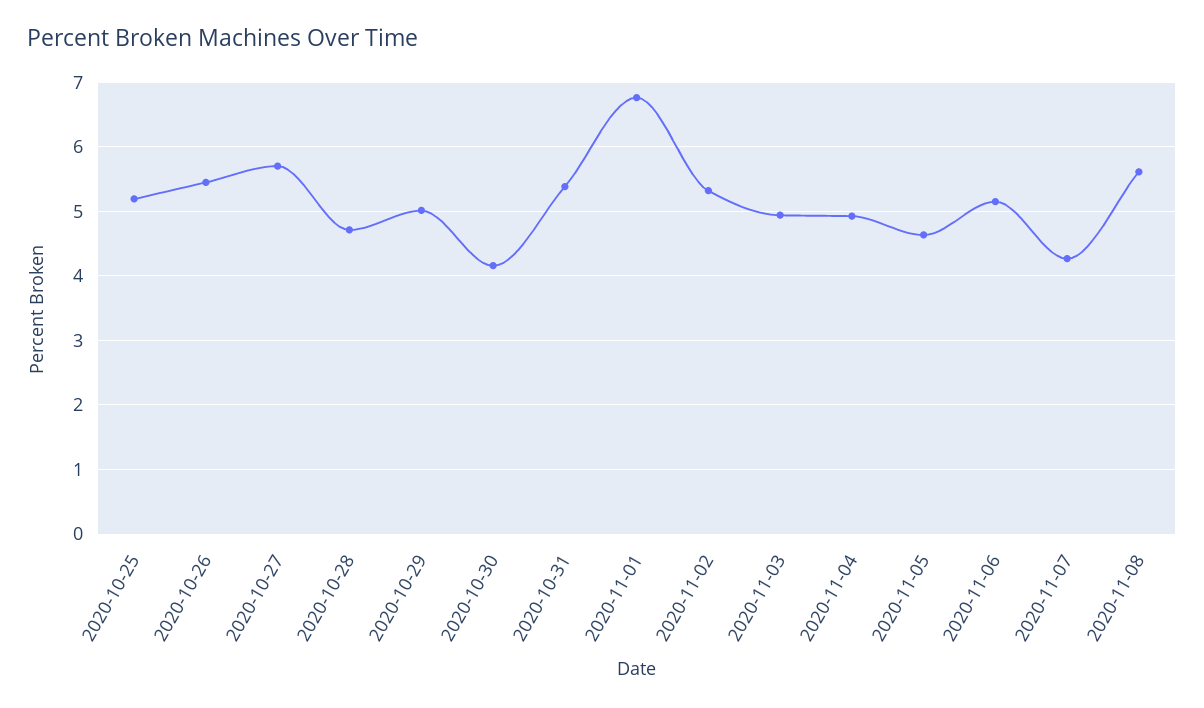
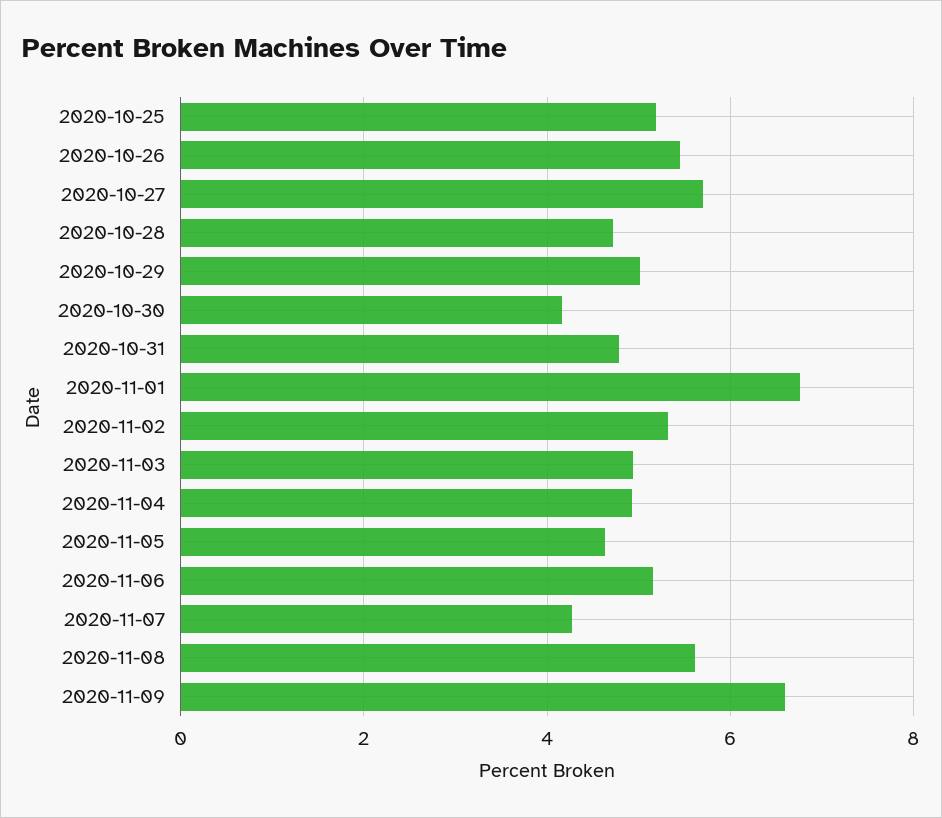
2020-10-31: 5.4 -> 4.8
2020-11-09: none -> 6.6

